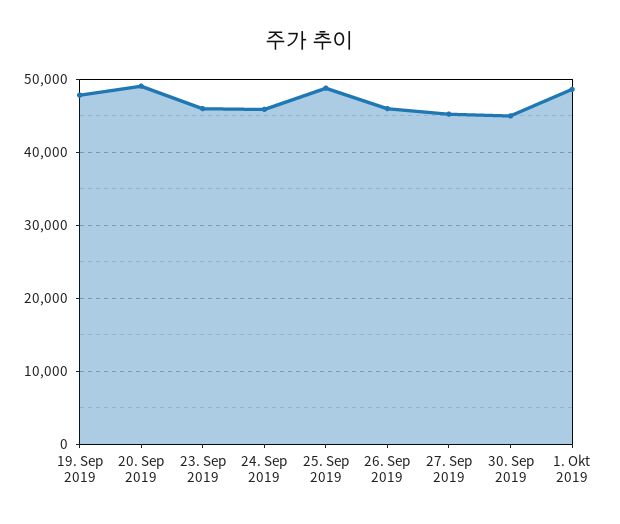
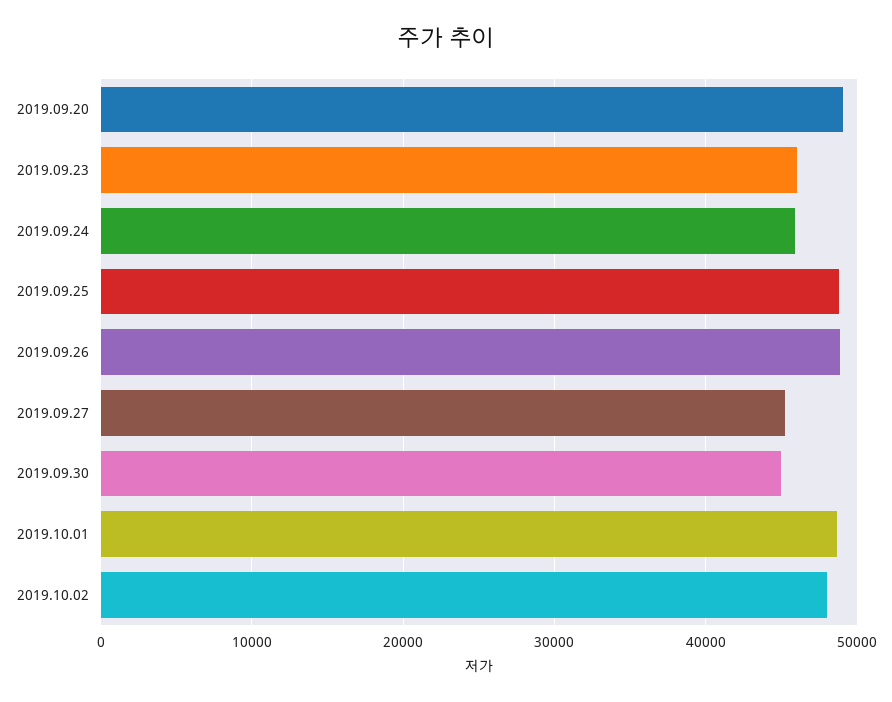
19. Sep 2019: 48000 -> none
26. Sep 2019: 46000 -> 49000
2019.10.02: none -> 48000

